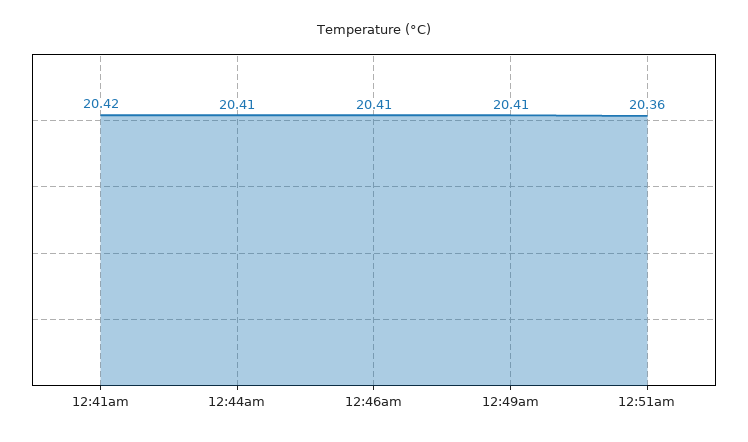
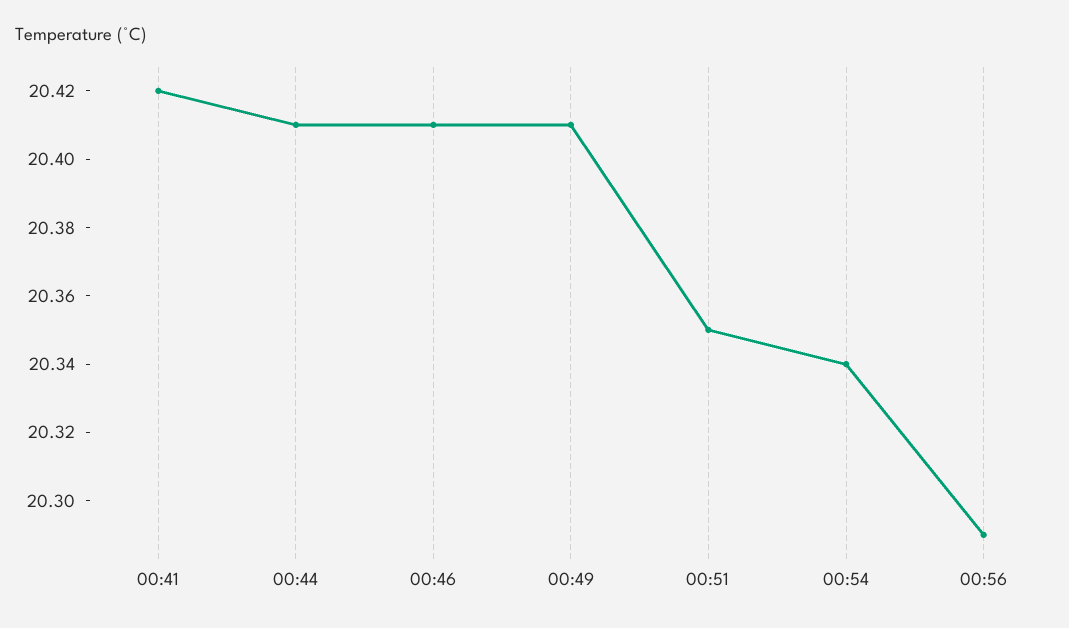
12:51am: 20.36 -> 20.35
00:54: none -> 20.34
00:56: none -> 20.29

